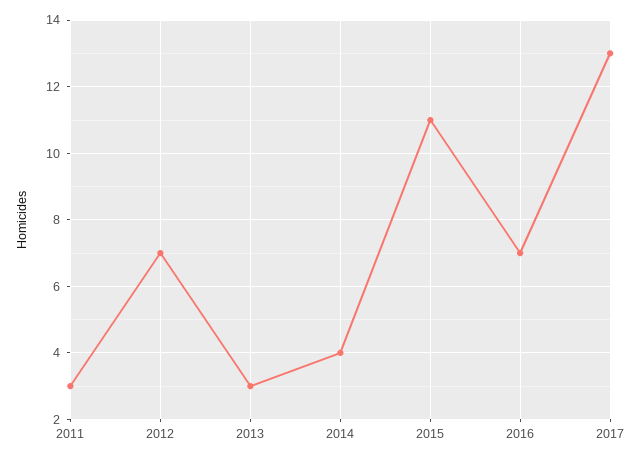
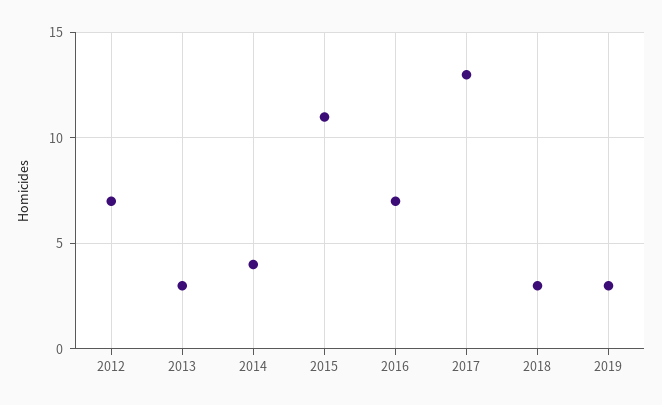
2011: 3 -> none
2018: none -> 3
2019: none -> 3

